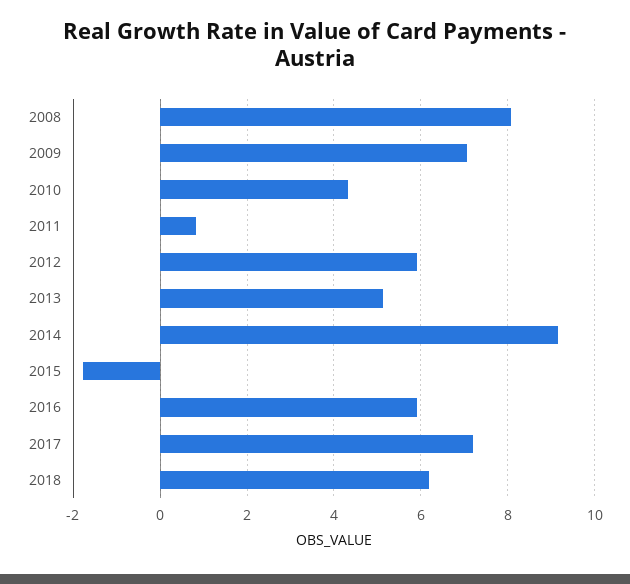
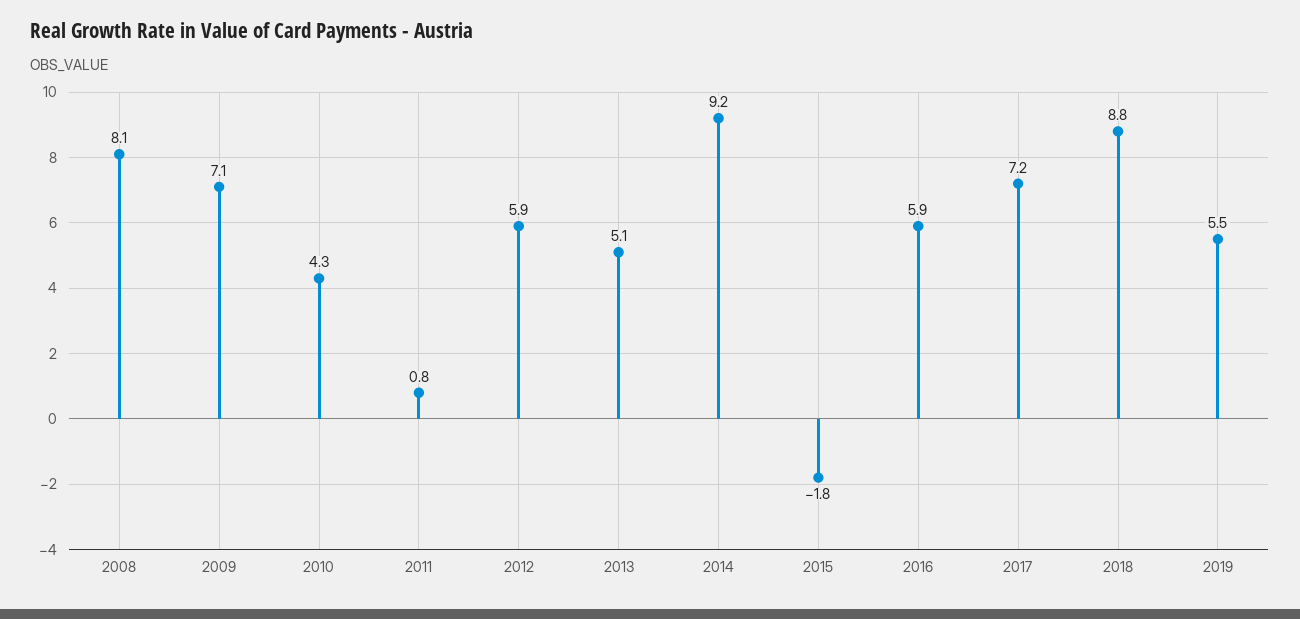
2018: 6.2 -> 8.8
2019: none -> 5.5

